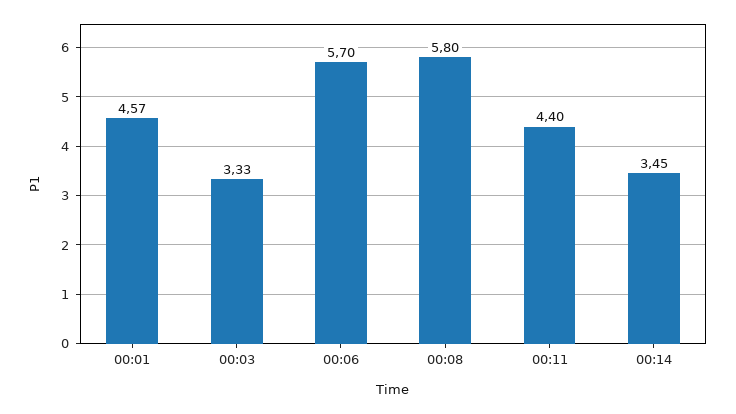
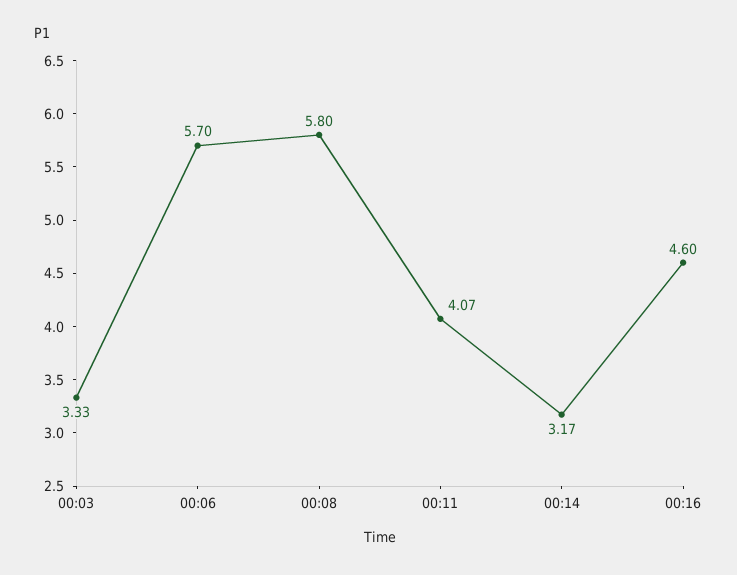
00:01: 4.57 -> none
00:11: 4.4 -> 4.07
00:14: 3.45 -> 3.17
00:16: none -> 4.6

